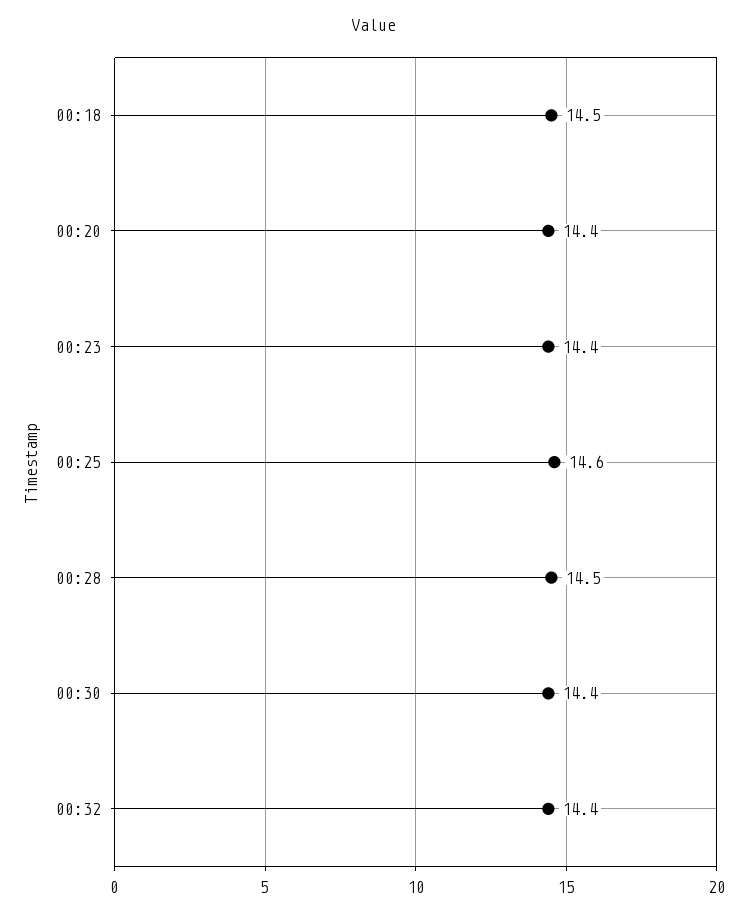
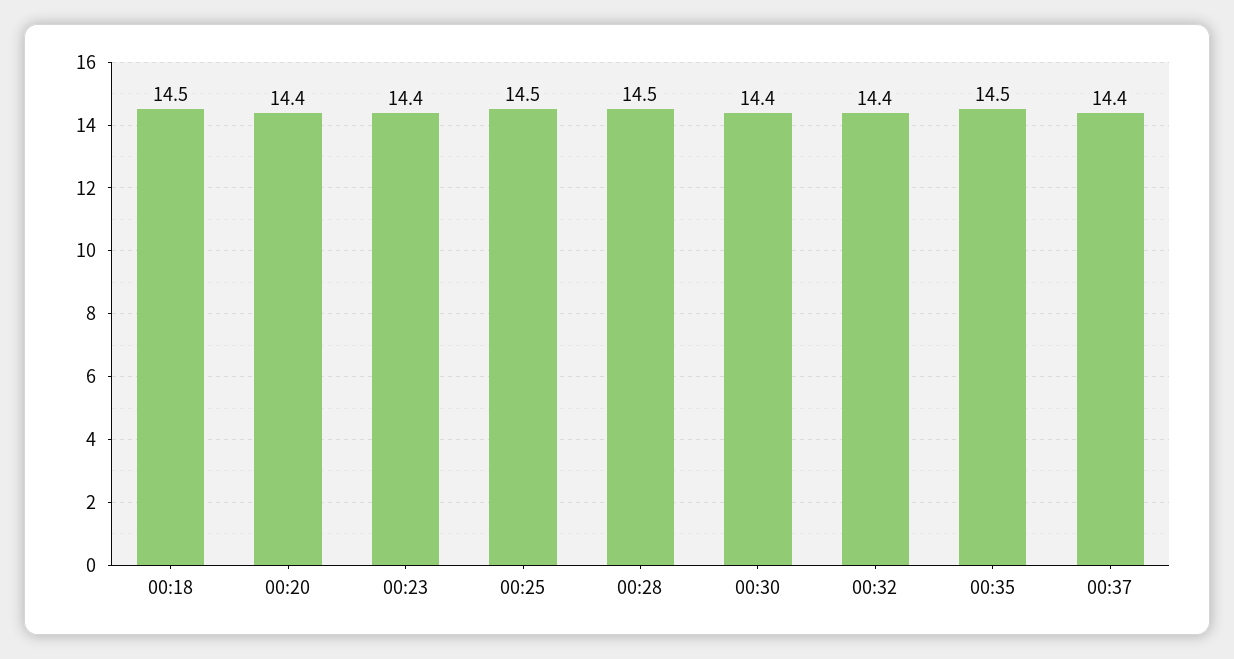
00:25: 14.6 -> 14.5
00:35: none -> 14.5
00:37: none -> 14.4

